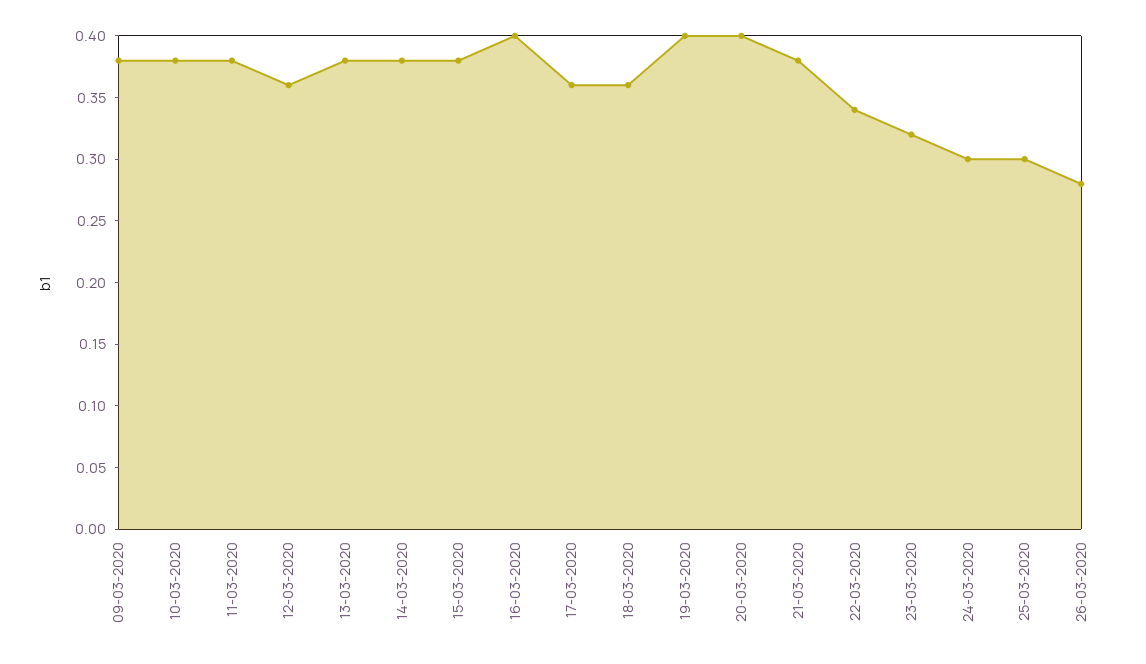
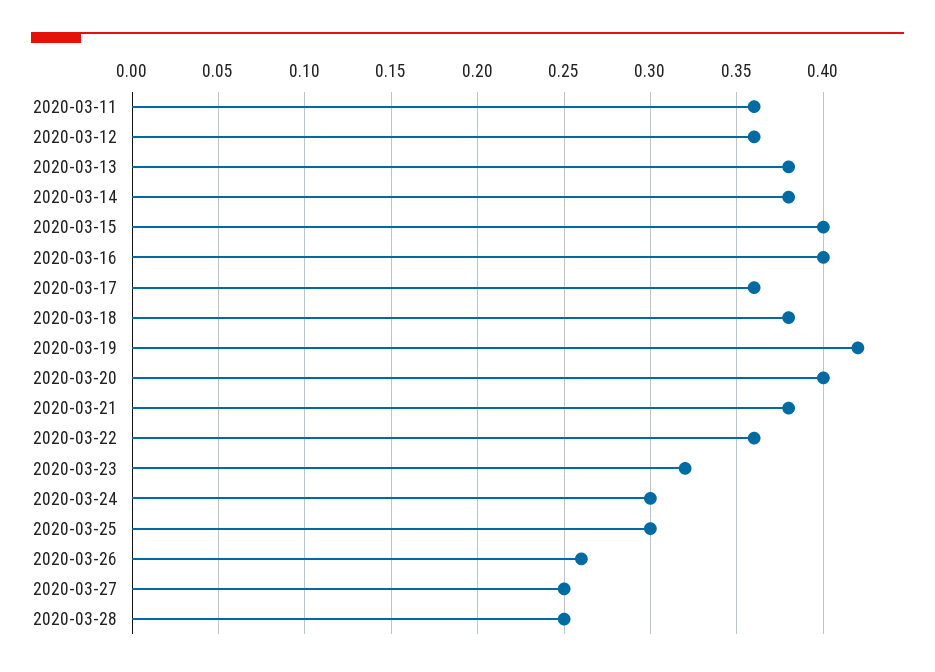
09-03-2020: 0.38 -> none
10-03-2020: 0.38 -> none
11-03-2020: 0.38 -> 0.36
15-03-2020: 0.38 -> 0.4
18-03-2020: 0.36 -> 0.38
19-03-2020: 0.4 -> 0.42
22-03-2020: 0.34 -> 0.36
26-03-2020: 0.28 -> 0.26
2020-03-27: none -> 0.25
2020-03-28: none -> 0.25

